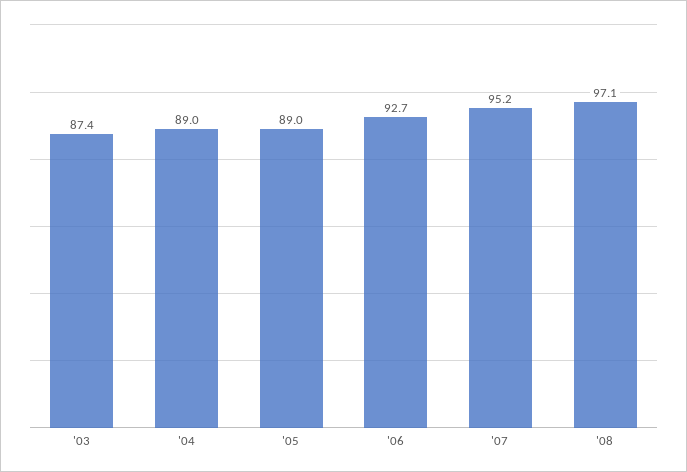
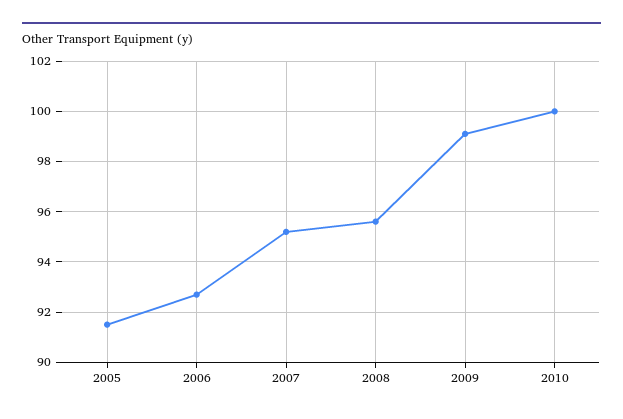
'03: 87.4 -> none
'04: 89 -> none
'05: 89 -> 91.5
'08: 97.1 -> 95.5
2009: none -> 99
2010: none -> 100

